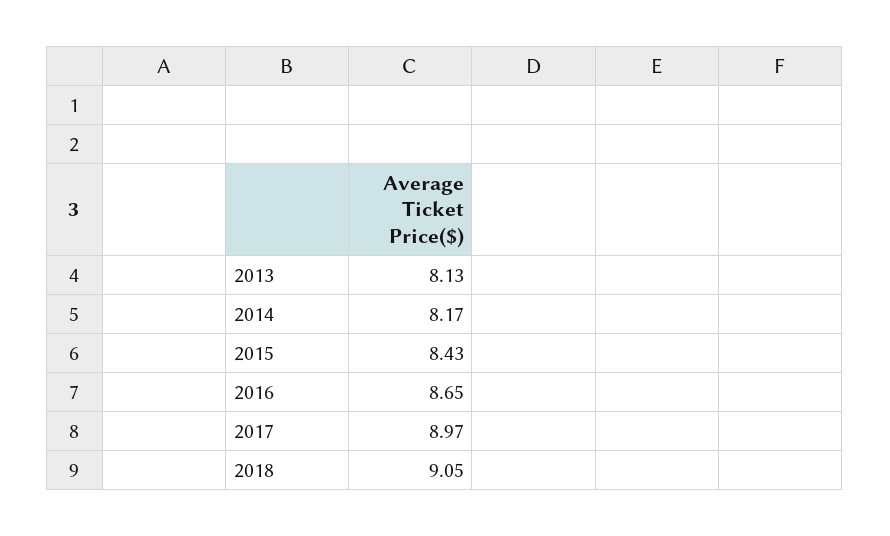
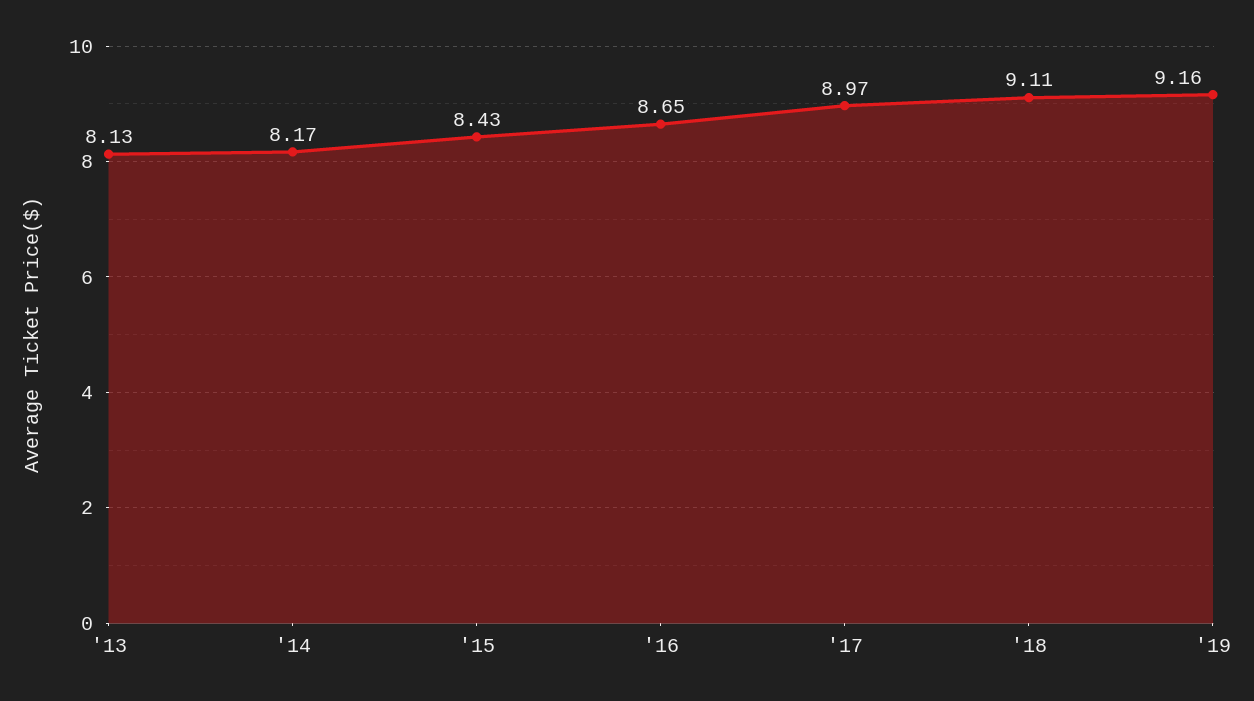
2018: 9.05 -> 9.11
'19: none -> 9.16

